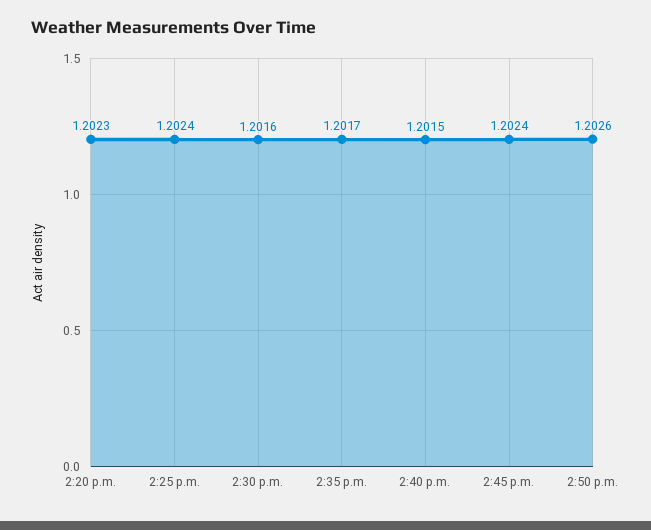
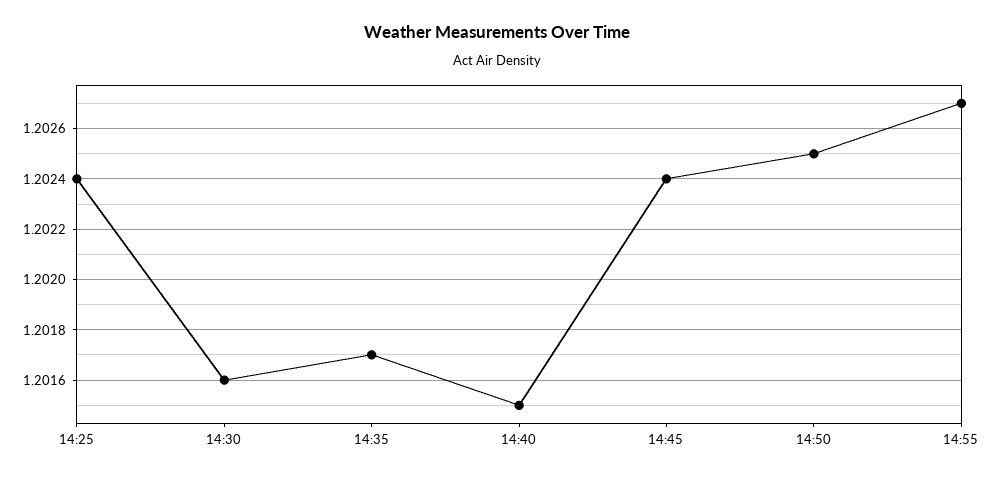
2:20 p.m.: 1.2023 -> none
2:50 p.m.: 1.2026 -> 1.2025
14:55: none -> 1.2027

